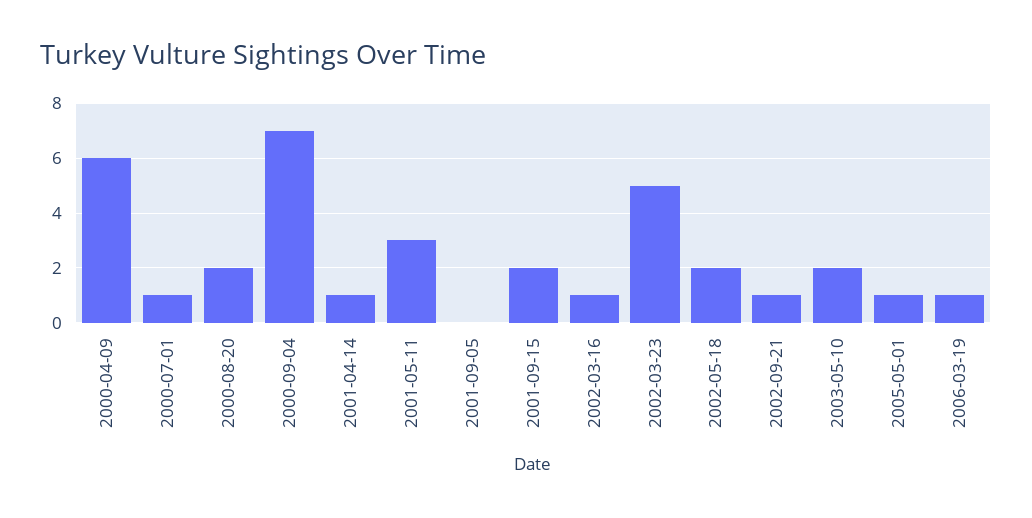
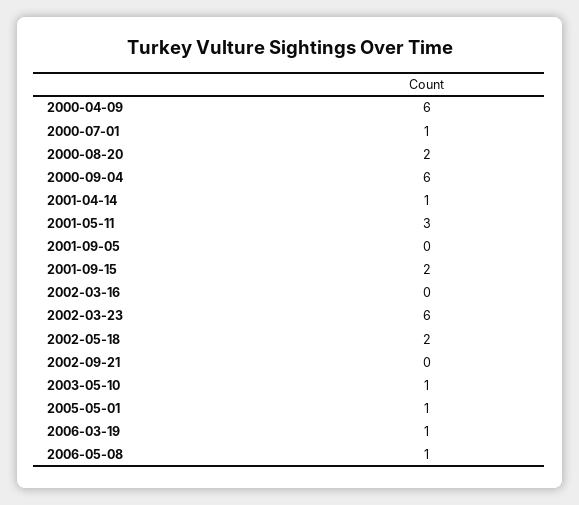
2000-09-04: 7 -> 6
2002-03-16: 1 -> 0
2002-03-23: 5 -> 6
2002-09-21: 1 -> 0
2003-05-10: 2 -> 1
2006-05-08: none -> 1

